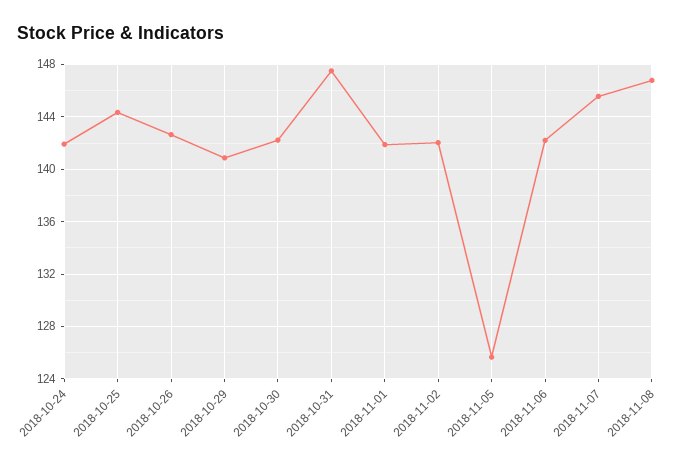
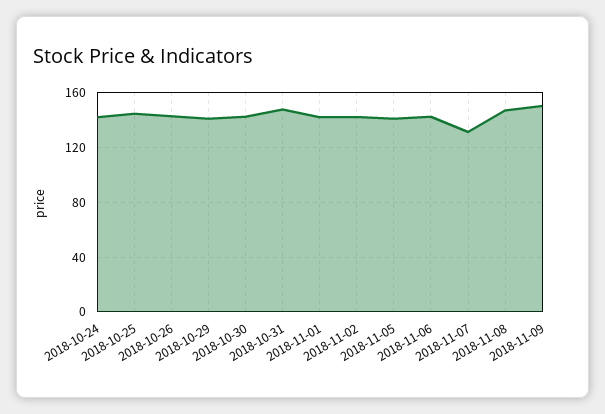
2018-11-05: 125.5 -> 140
2018-11-07: 145.5 -> 130
2018-11-09: none -> 150

